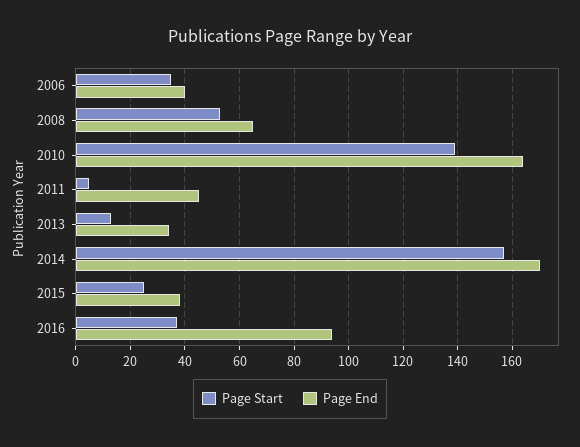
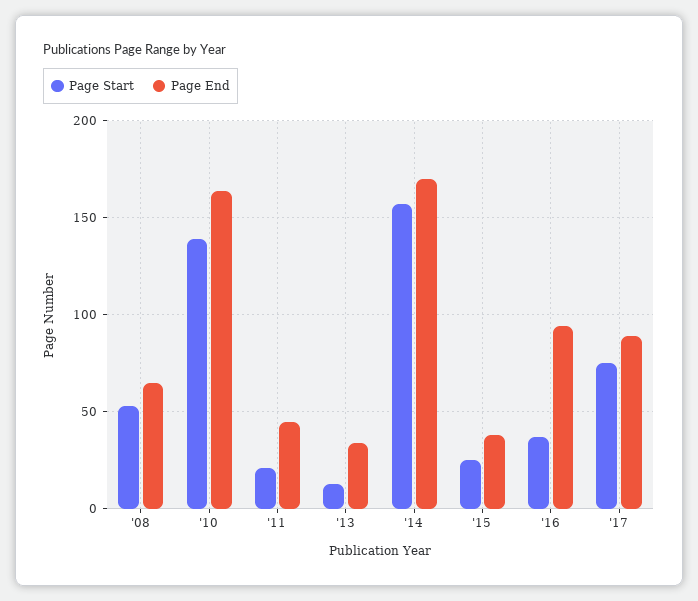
Page Start, 2006: 35 -> none
Page End, 2006: 40 -> none
Page Start, 2011: 5 -> 20
Page Start, '17: none -> 75
Page End, '17: none -> 90

